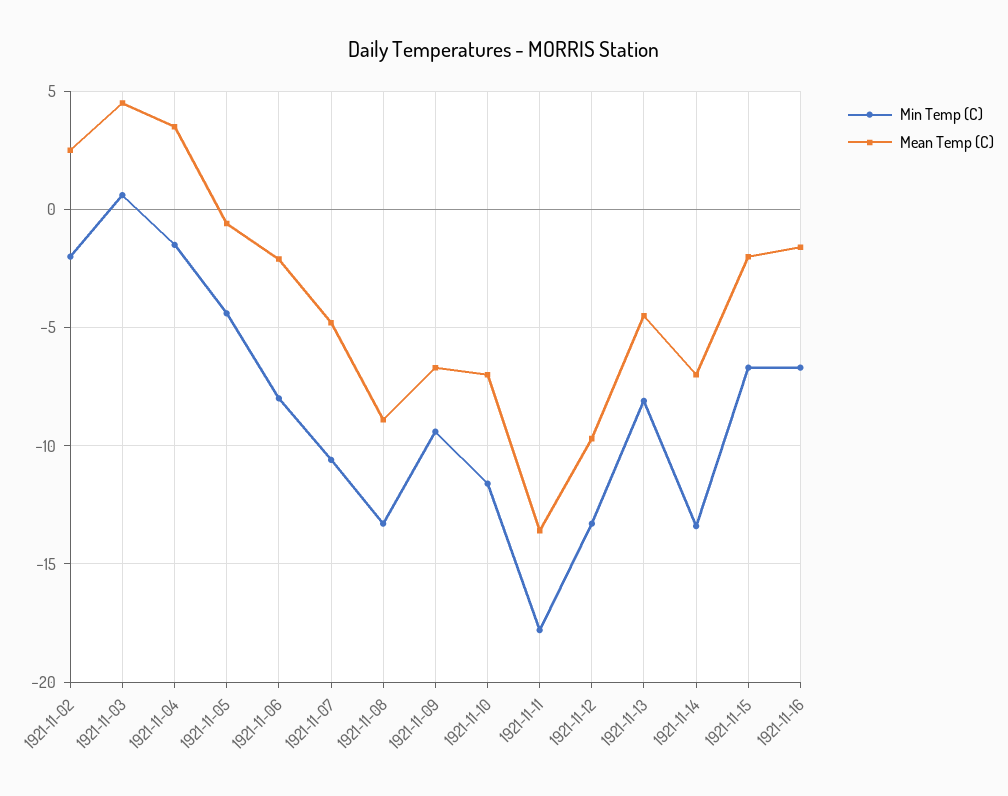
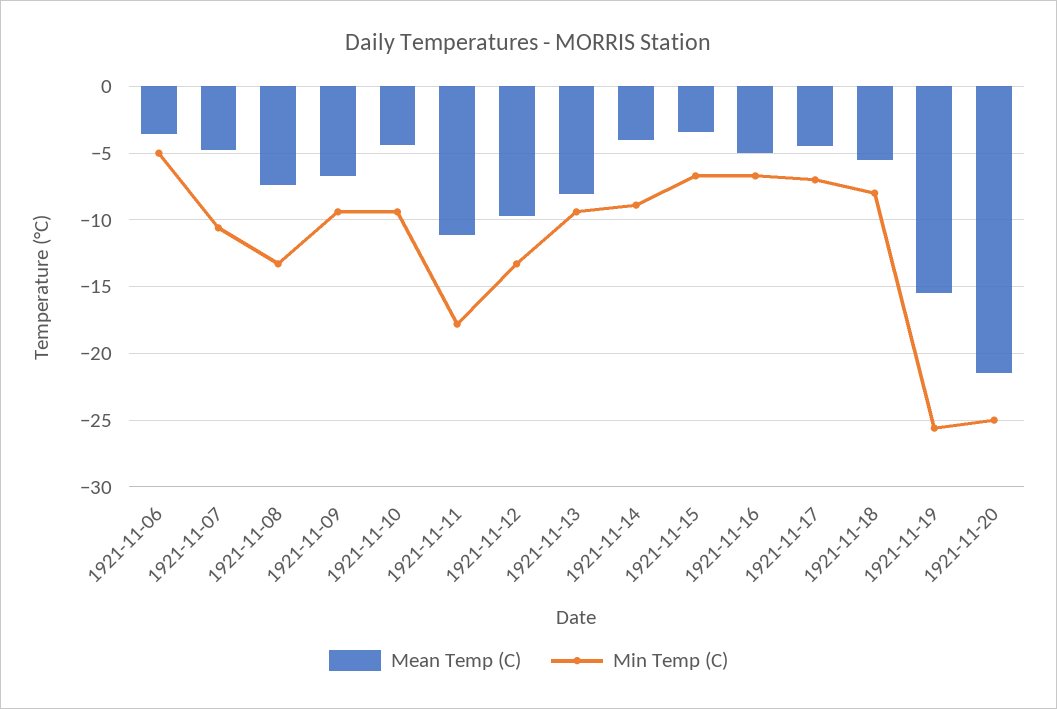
Min Temp (C), 1921-11-02: -2 -> none
Mean Temp (C), 1921-11-02: 2.5 -> none
Min Temp (C), 1921-11-03: 0.5 -> none
Mean Temp (C), 1921-11-03: 4.5 -> none
Min Temp (C), 1921-11-04: -1.5 -> none
Mean Temp (C), 1921-11-04: 3.5 -> none
Min Temp (C), 1921-11-05: -4.5 -> none
Mean Temp (C), 1921-11-05: -0.5 -> none
Min Temp (C), 1921-11-06: -8 -> -5
Mean Temp (C), 1921-11-06: -2 -> -3.5
Mean Temp (C), 1921-11-08: -9 -> -7.5
Min Temp (C), 1921-11-10: -11.5 -> -9.5
Mean Temp (C), 1921-11-10: -7 -> -4.5
Mean Temp (C), 1921-11-11: -13.5 -> -11
Min Temp (C), 1921-11-13: -8 -> -9.5
Mean Temp (C), 1921-11-13: -4.5 -> -8
Min Temp (C), 1921-11-14: -13.5 -> -9
Mean Temp (C), 1921-11-14: -7 -> -4
Mean Temp (C), 1921-11-15: -2 -> -3.5
Mean Temp (C), 1921-11-16: -1.5 -> -5
Mean Temp (C), 1921-11-17: none -> -4.5
Min Temp (C), 1921-11-17: none -> -7
Mean Temp (C), 1921-11-18: none -> -5.5
Min Temp (C), 1921-11-18: none -> -8
Mean Temp (C), 1921-11-19: none -> -15.5
Min Temp (C), 1921-11-19: none -> -25.5
Mean Temp (C), 1921-11-20: none -> -21.5
Min Temp (C), 1921-11-20: none -> -25

